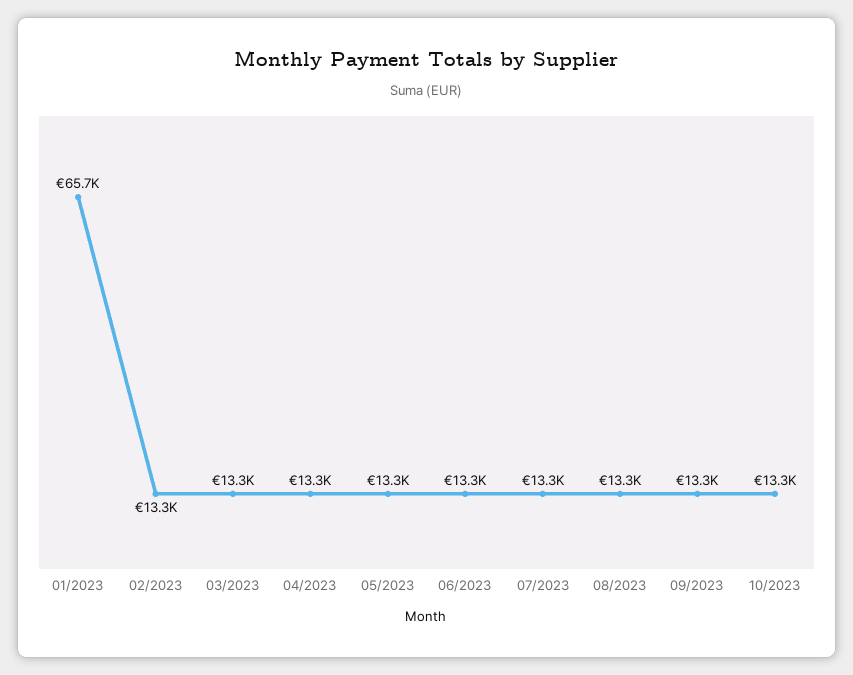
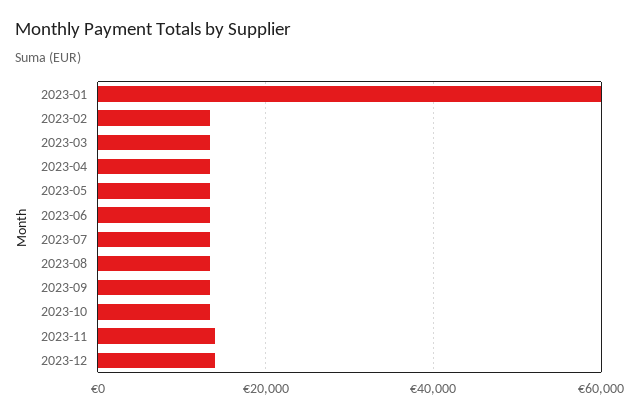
01/2023: 65700 -> 60000
2023-11: none -> 14000
2023-12: none -> 14000

